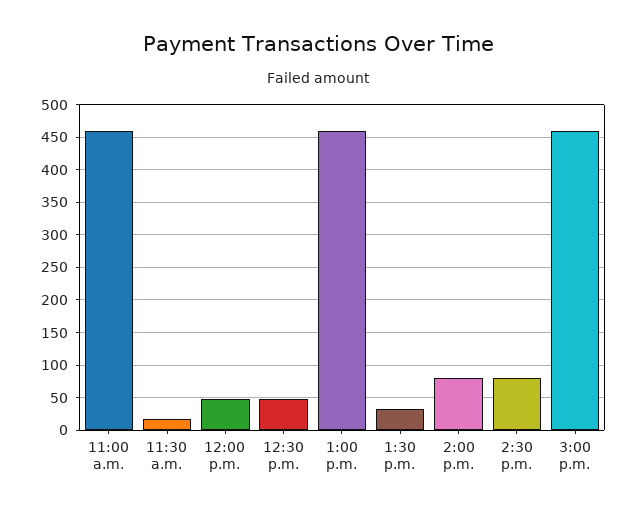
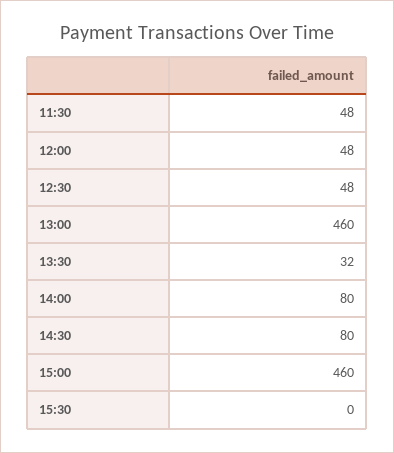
11:00 a.m.: 460 -> none
11:30 a.m.: 20 -> 48
15:30: none -> 0

